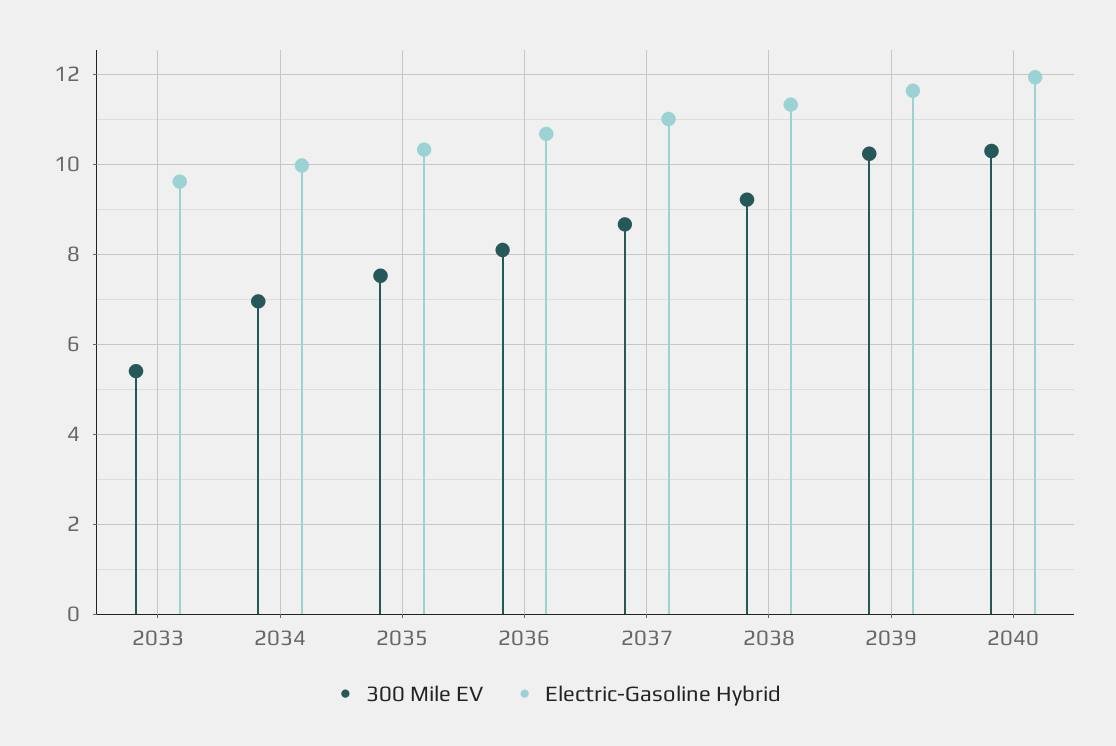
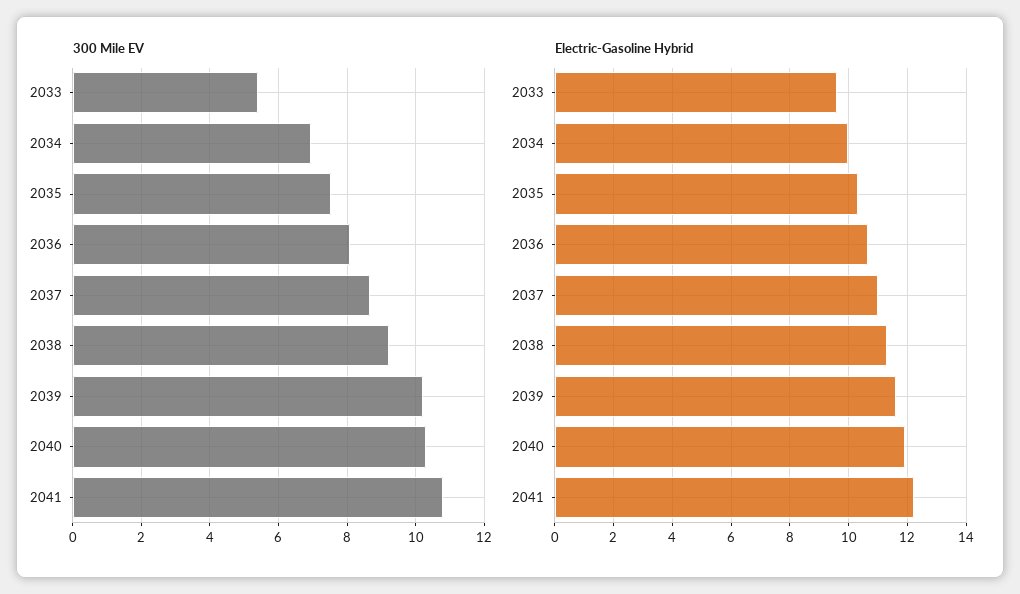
300 Mile EV, 2041: none -> 10.8
Electric-Gasoline Hybrid, 2041: none -> 12.25

